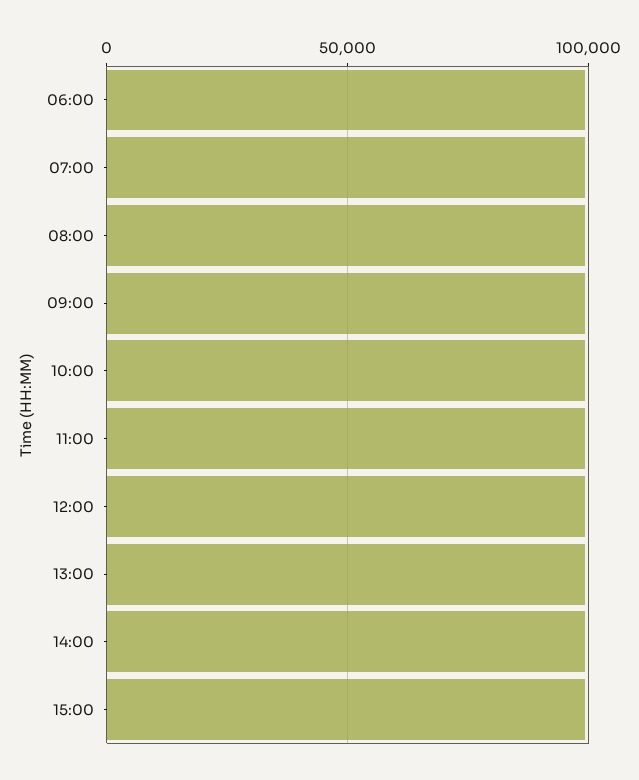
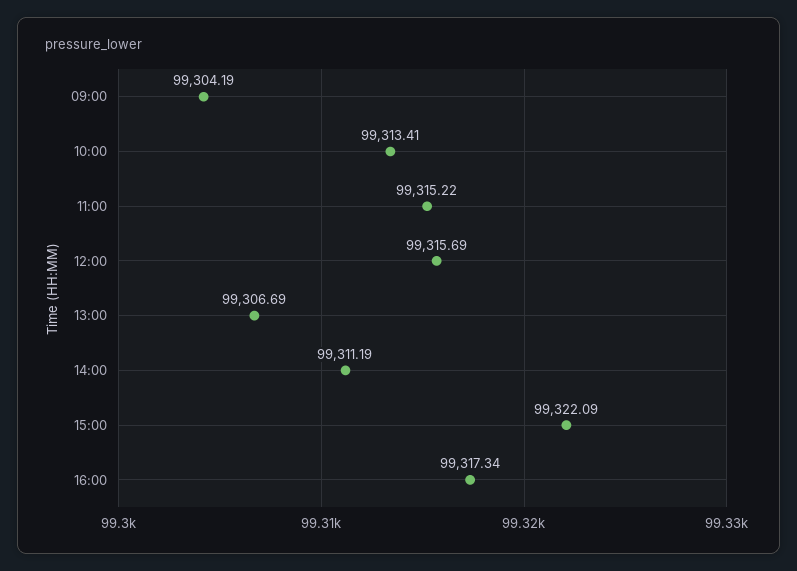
06:00: 100000 -> none
07:00: 100000 -> none
08:00: 100000 -> none
16:00: none -> 99317.34

